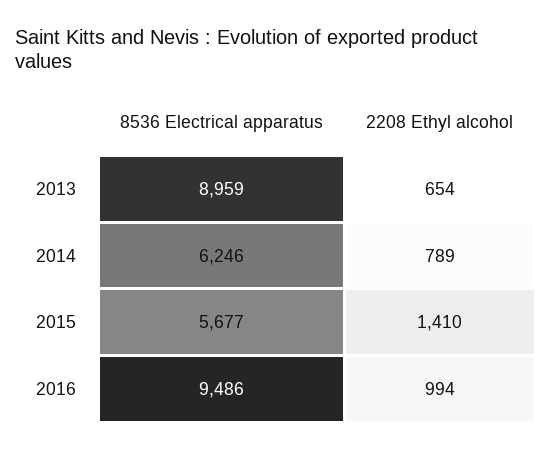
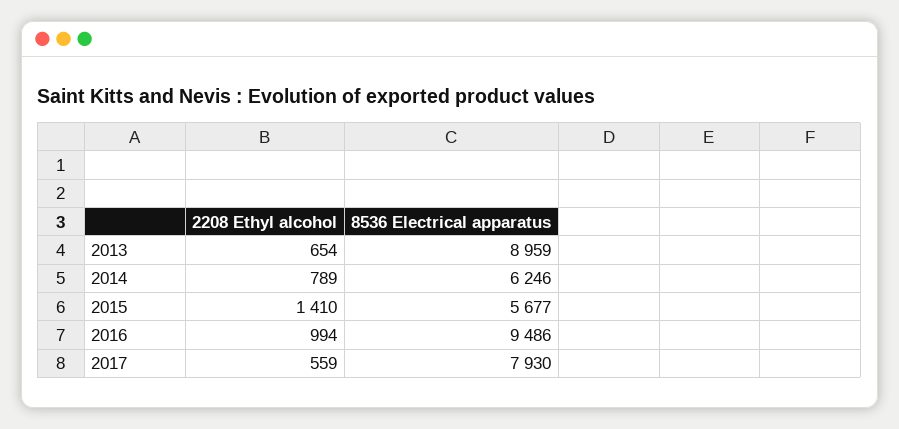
2208 Ethyl alcohol, 2017: none -> 559
8536 Electrical apparatus, 2017: none -> 7930

